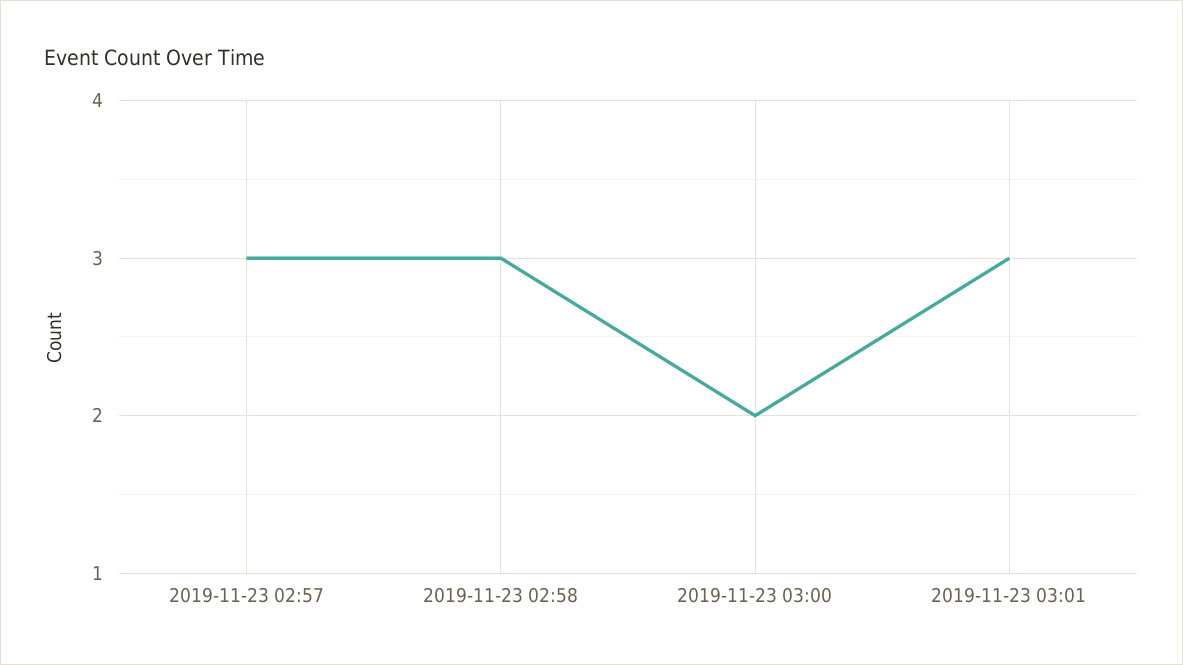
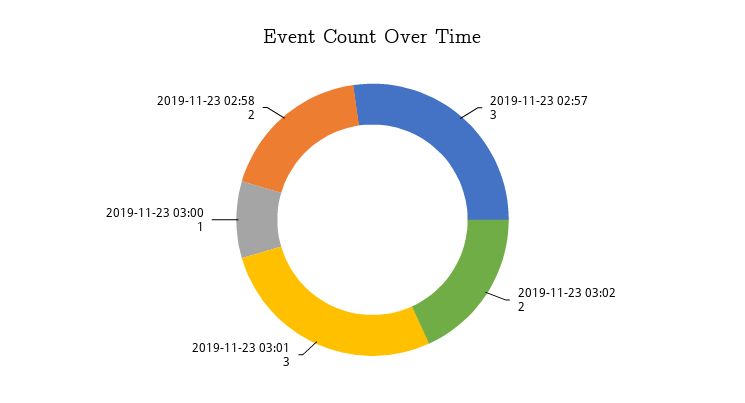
2019-11-23 02:58: 3 -> 2
2019-11-23 03:00: 2 -> 1
2019-11-23 03:02: none -> 2

